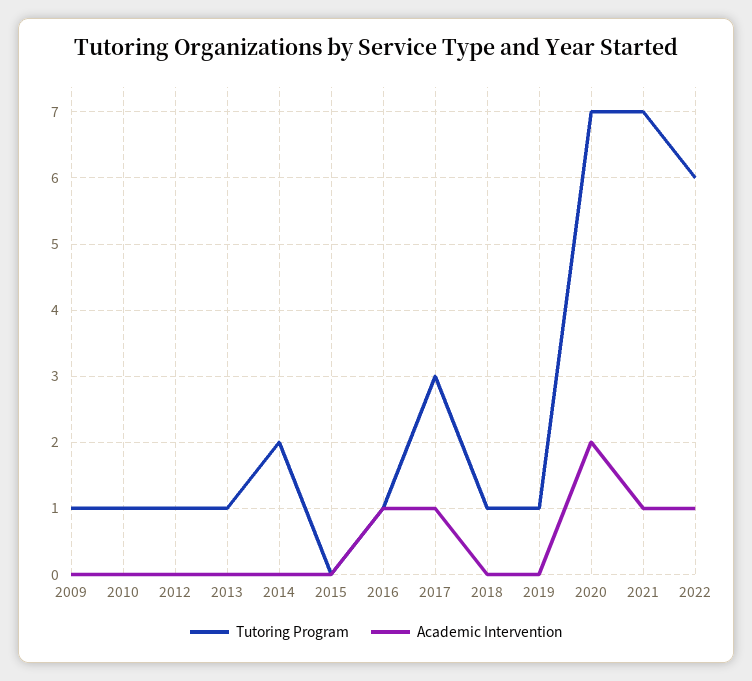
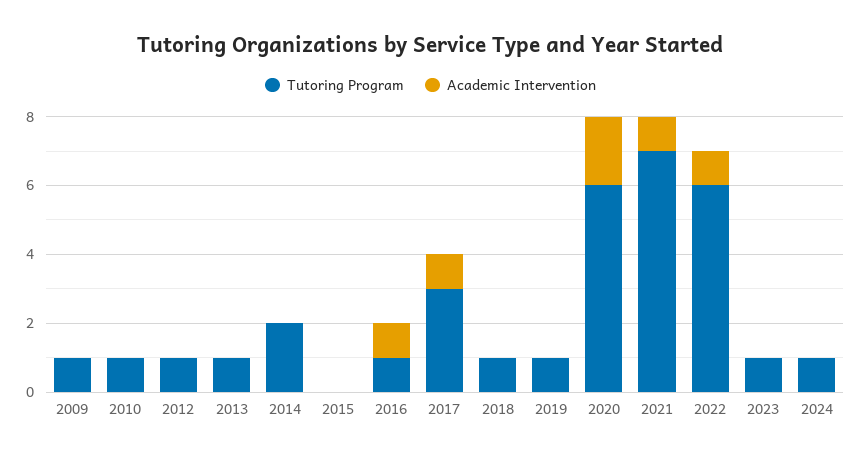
Tutoring Program, 2020: 7 -> 6
Tutoring Program, 2023: none -> 1
Academic Intervention, 2023: none -> 0
Tutoring Program, 2024: none -> 1
Academic Intervention, 2024: none -> 0

